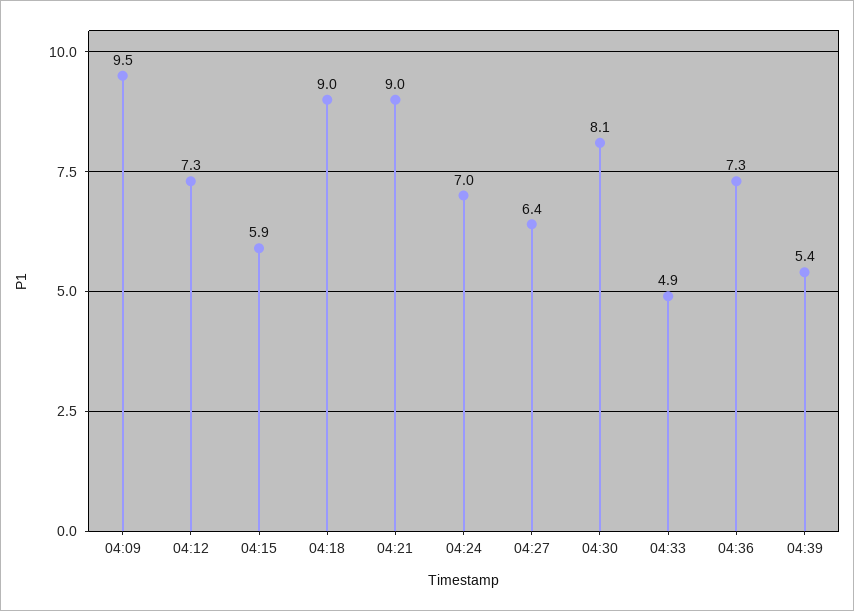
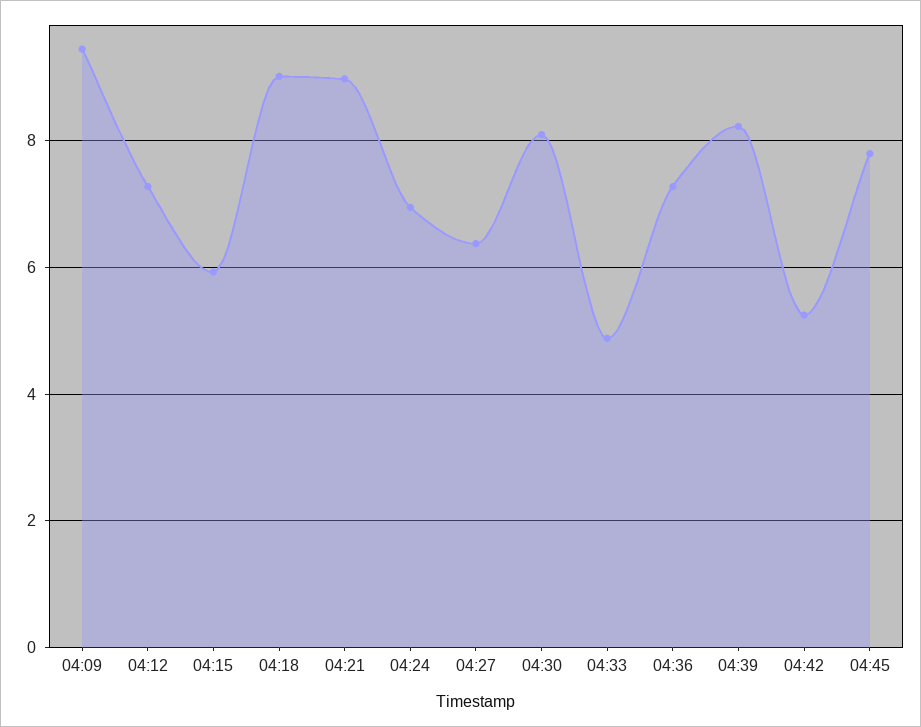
04:39: 5.4 -> 8.2
04:42: none -> 5.2
04:45: none -> 7.8

